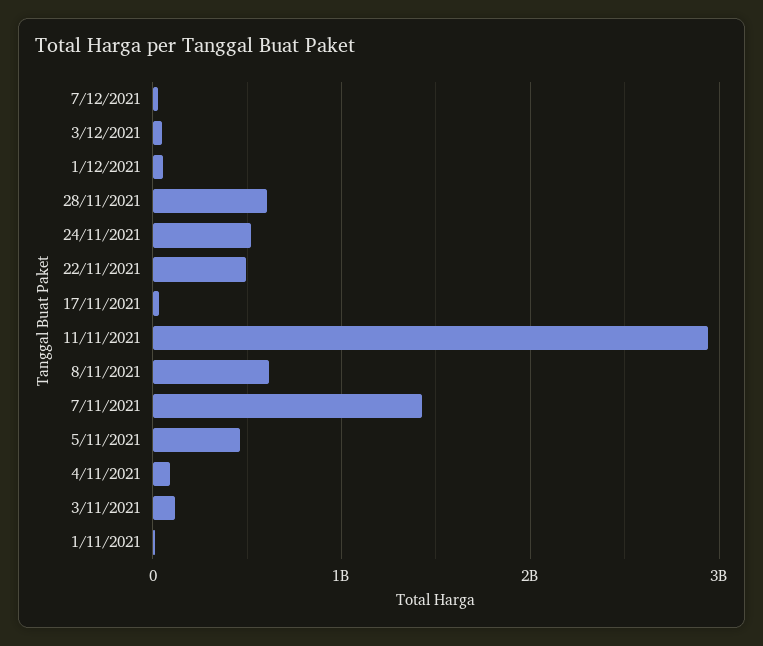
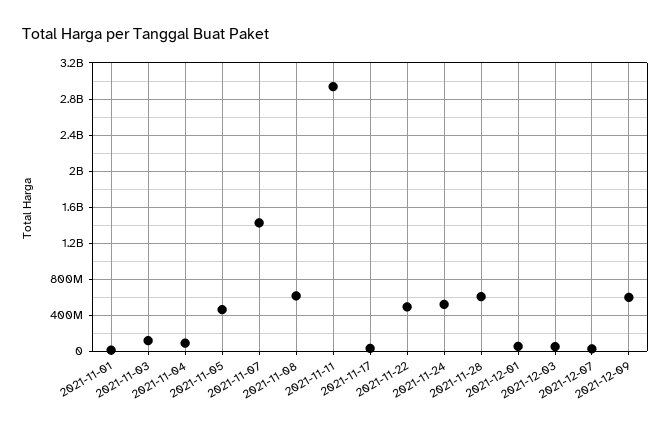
2021-12-09: none -> 600000000

